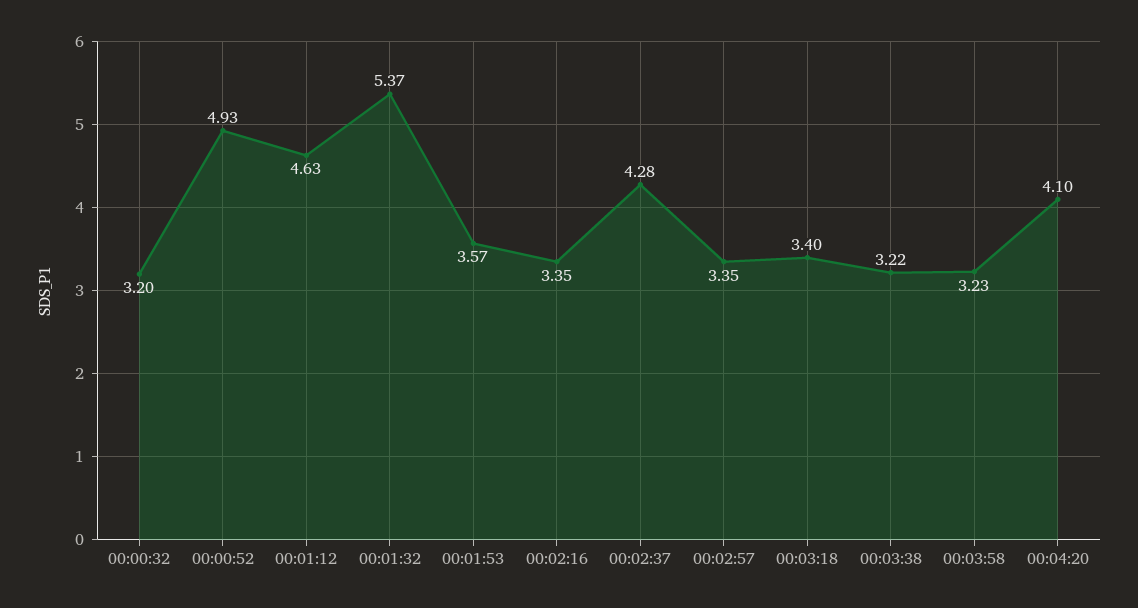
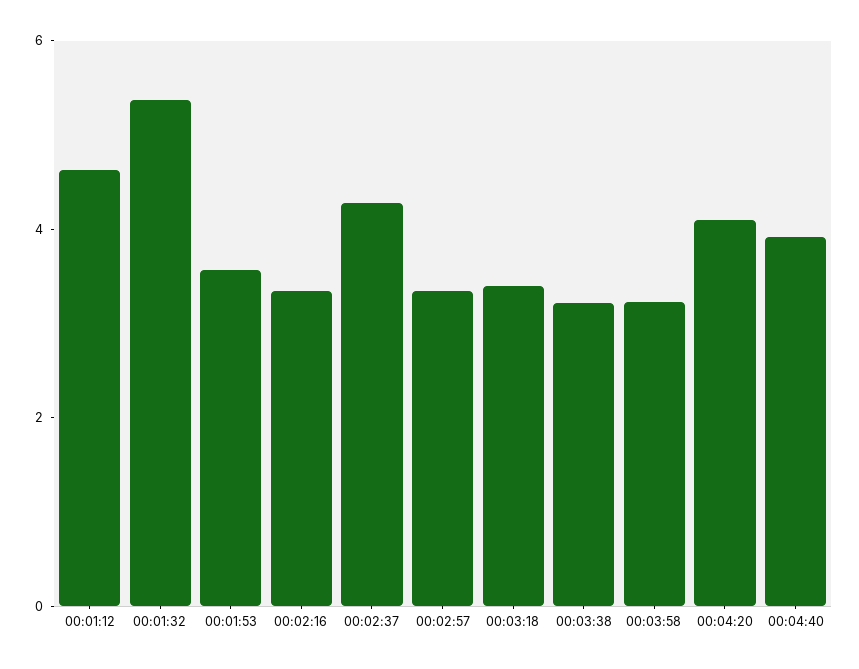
00:00:32: 3.2 -> none
00:00:52: 4.93 -> none
00:04:40: none -> 4

